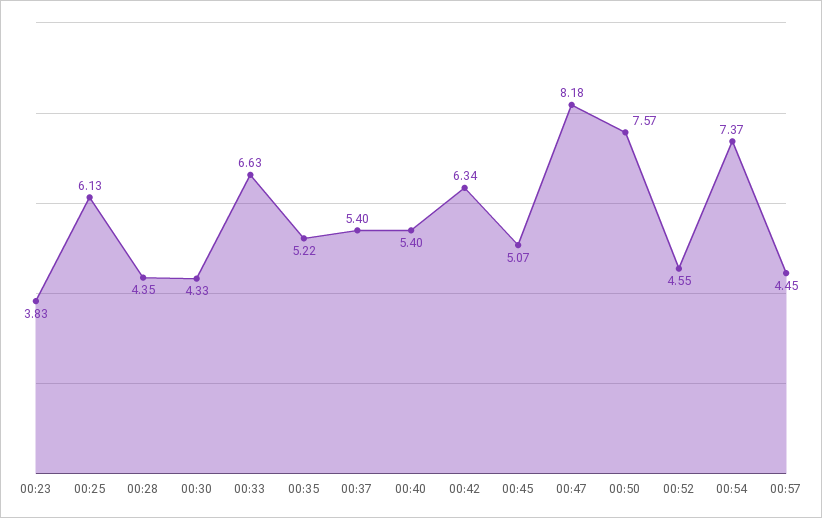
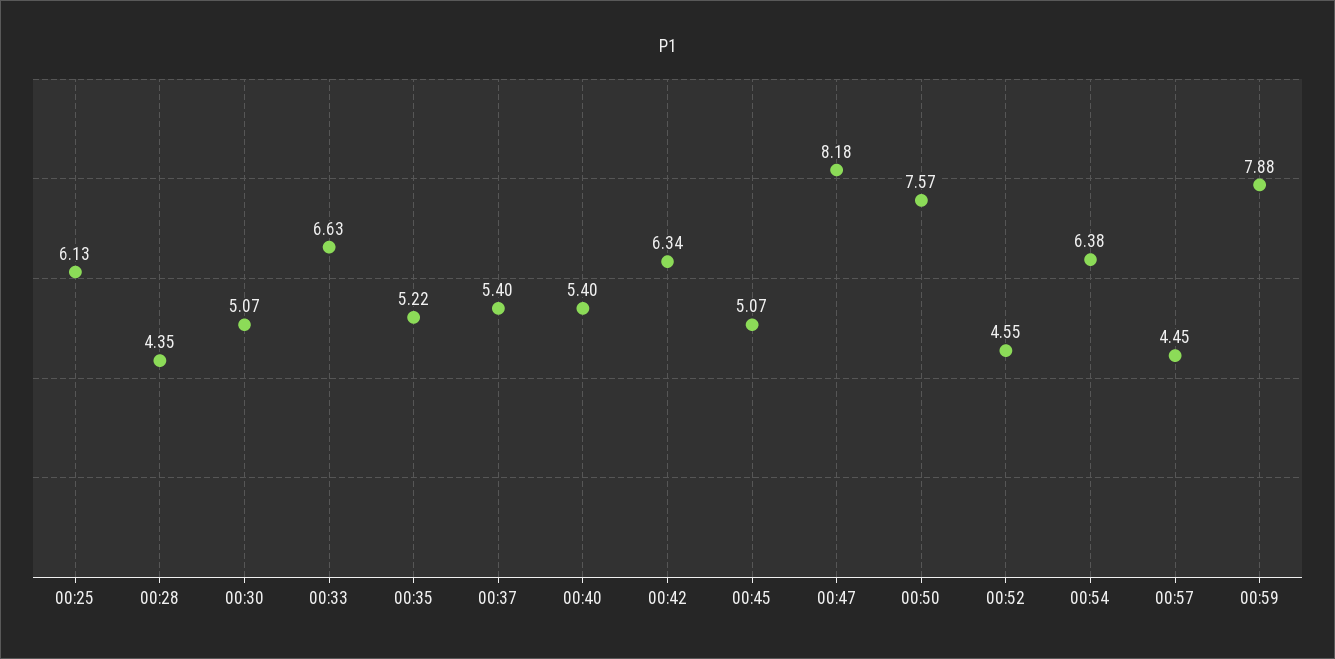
00:23: 3.83 -> none
00:30: 4.33 -> 5.07
00:54: 7.37 -> 6.38
00:59: none -> 7.88

